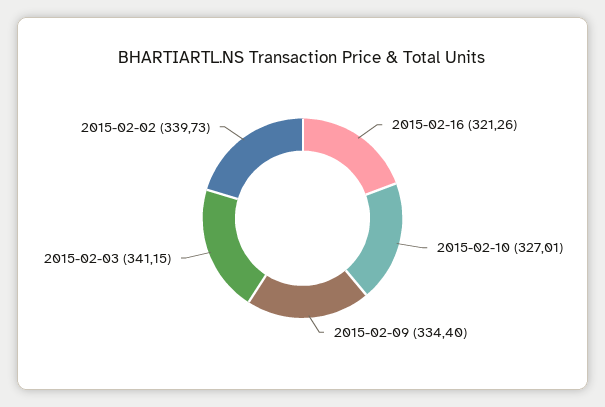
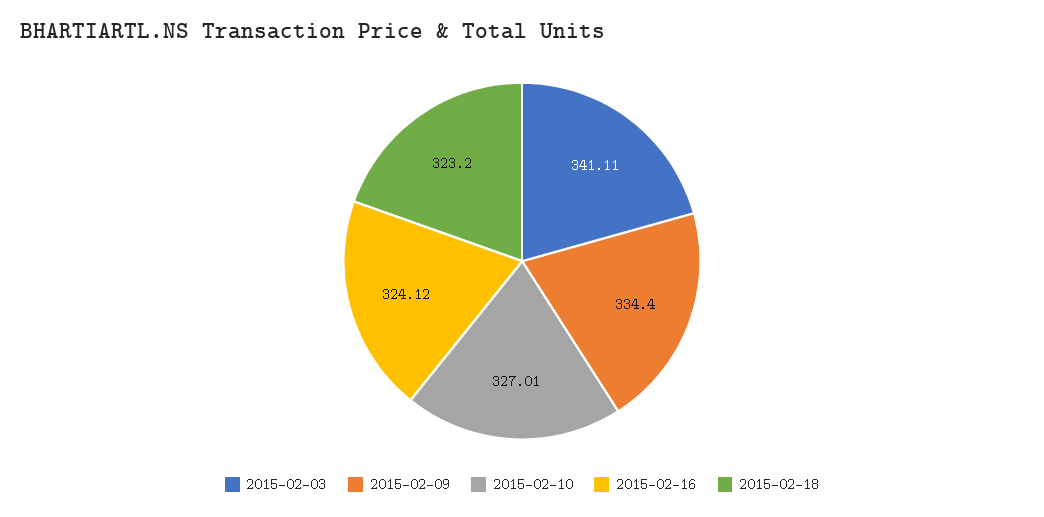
2015-02-16: 321.26 -> 324.12
2015-02-03: 341.15 -> 341.11
2015-02-02: 339.73 -> none
2015-02-18: none -> 323.2

